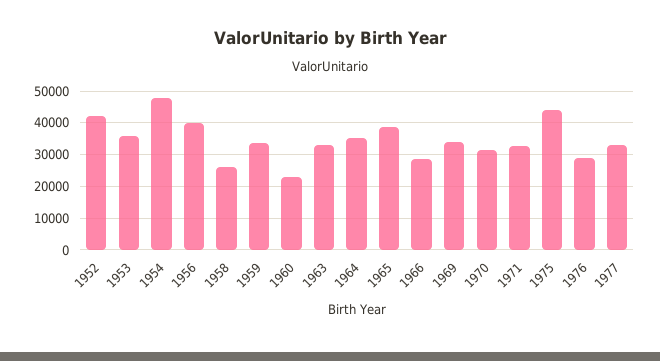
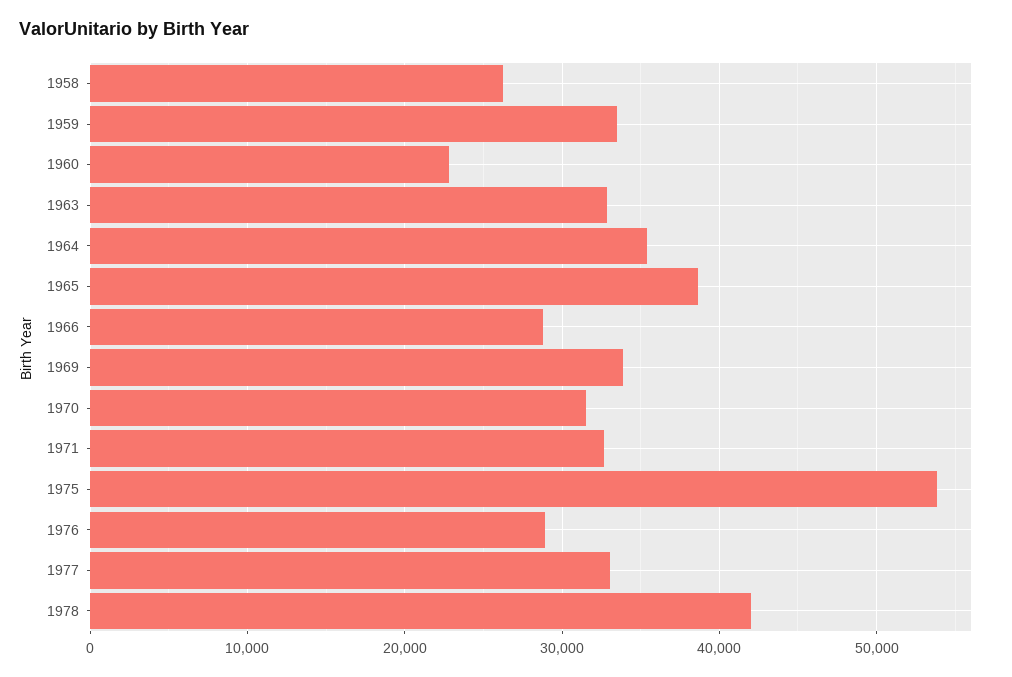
1952: 42000 -> none
1953: 36000 -> none
1954: 48000 -> none
1956: 40000 -> none
1975: 44000 -> 54000
1978: none -> 42000

